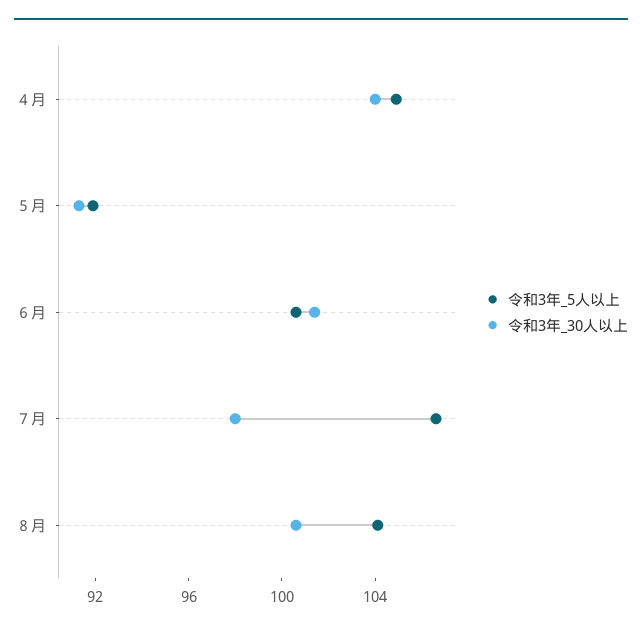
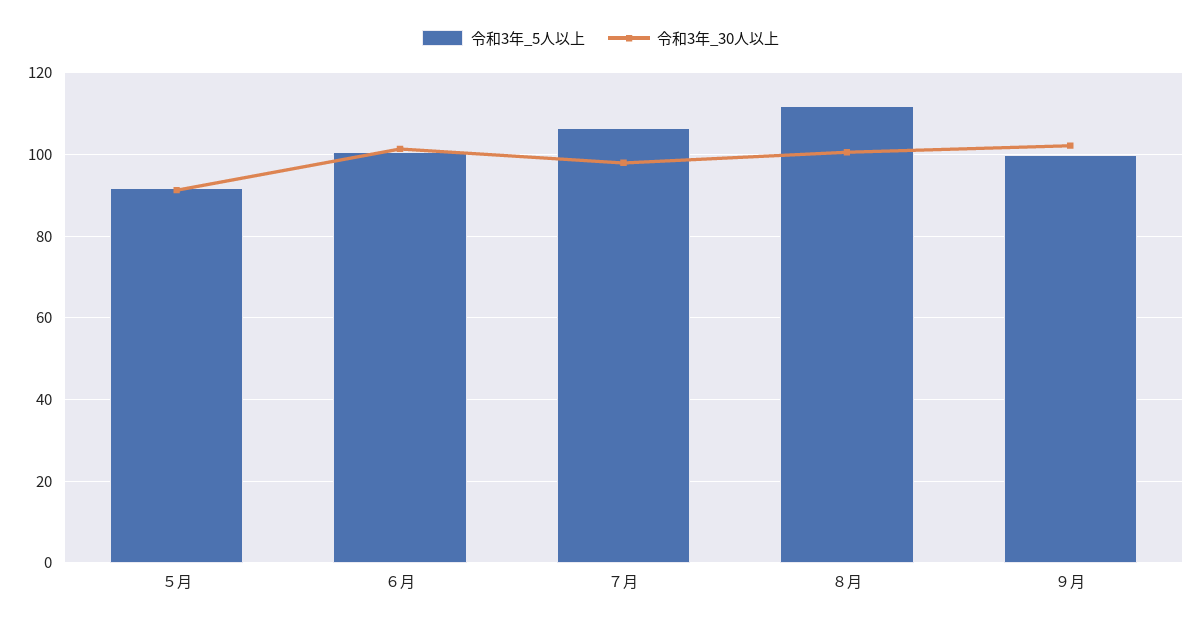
令和3年_5人以上, ４月: 105 -> none
令和3年_30人以上, ４月: 104 -> none
令和3年_5人以上, ８月: 104 -> 112
令和3年_5人以上, ９月: none -> 100
令和3年_30人以上, ９月: none -> 102

